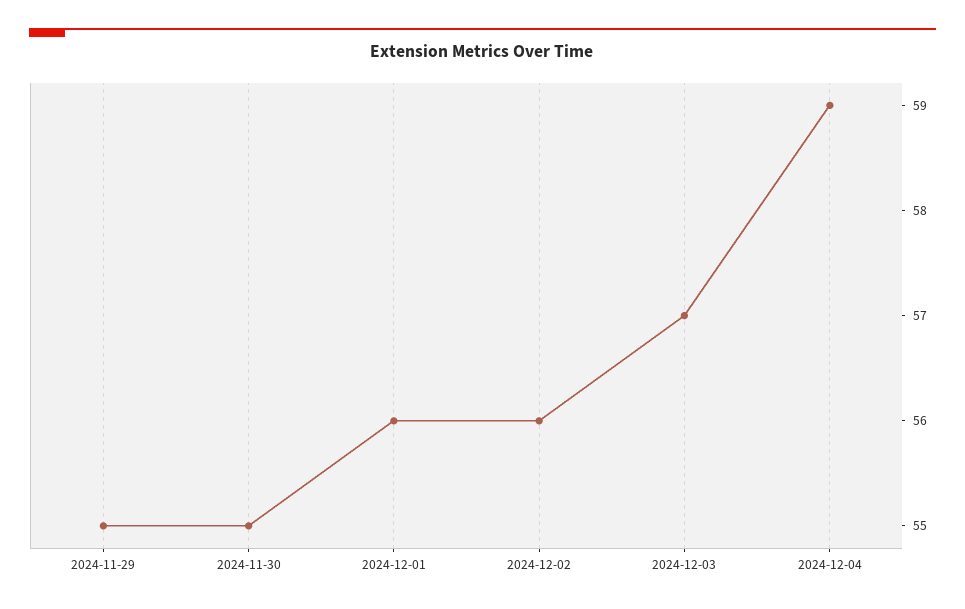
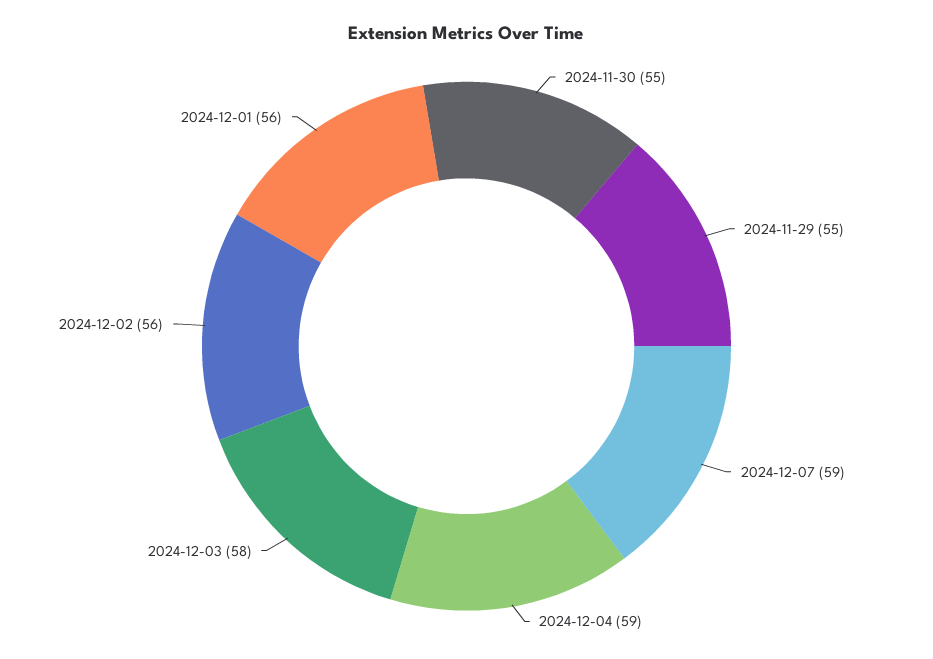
2024-12-03: 57 -> 58
2024-12-07: none -> 59

